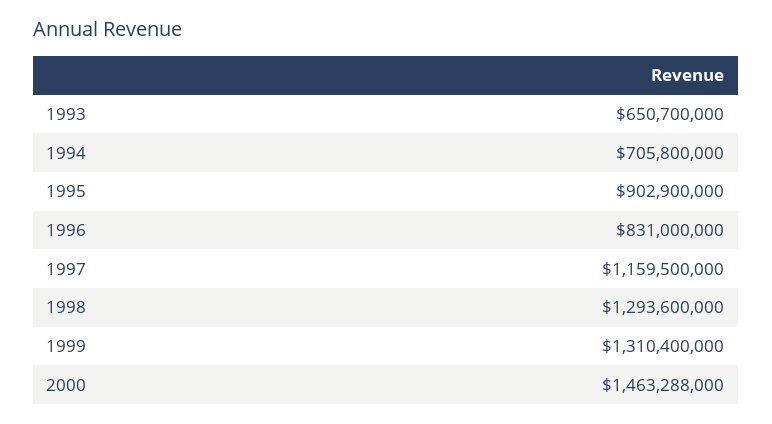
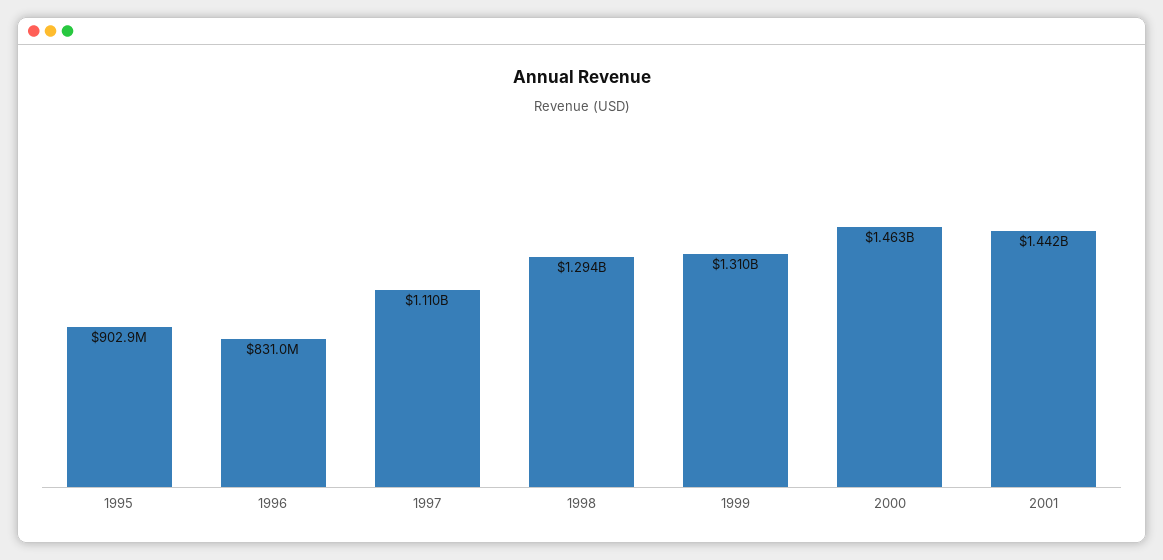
1993: 650700000 -> none
1994: 705800000 -> none
1997: 1159500000 -> 1110000000
2001: none -> 1442000000

